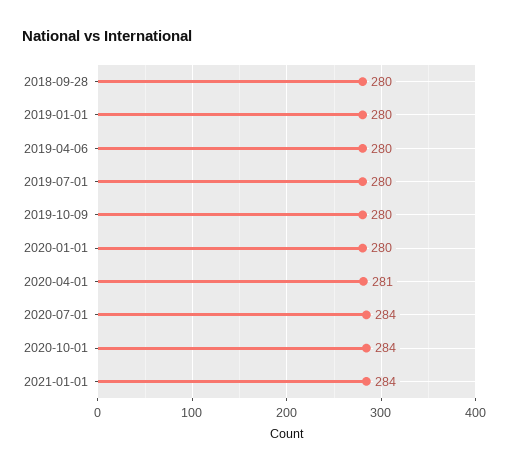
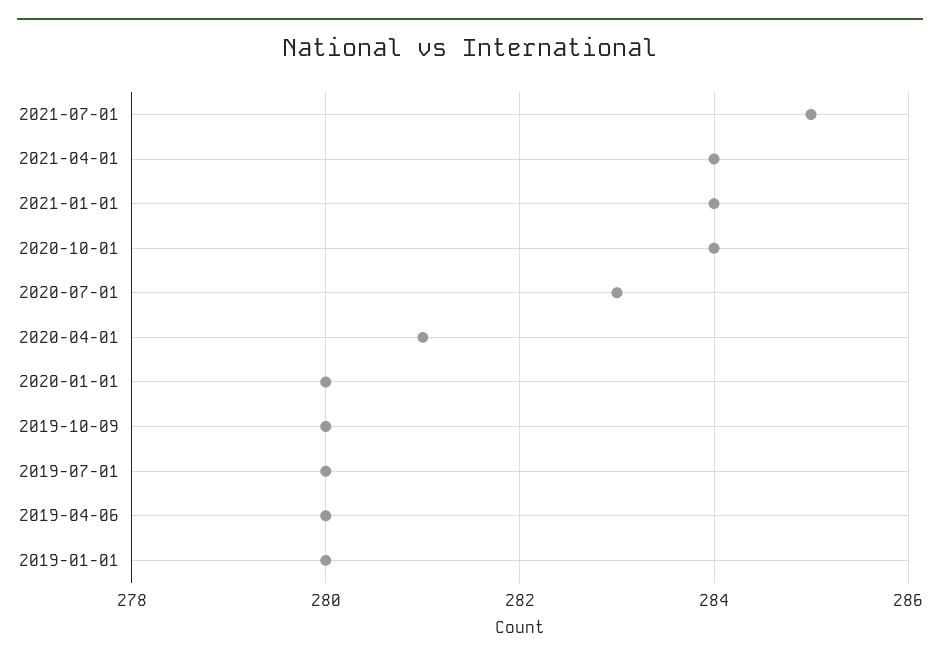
2018-09-28: 280 -> none
2020-07-01: 284 -> 283
2021-07-01: none -> 285
2021-04-01: none -> 284

